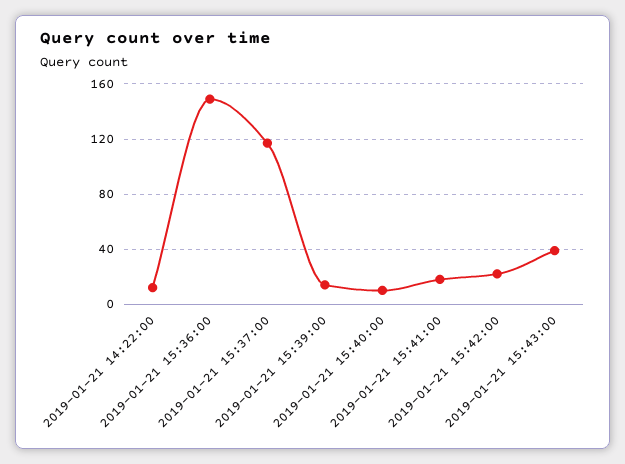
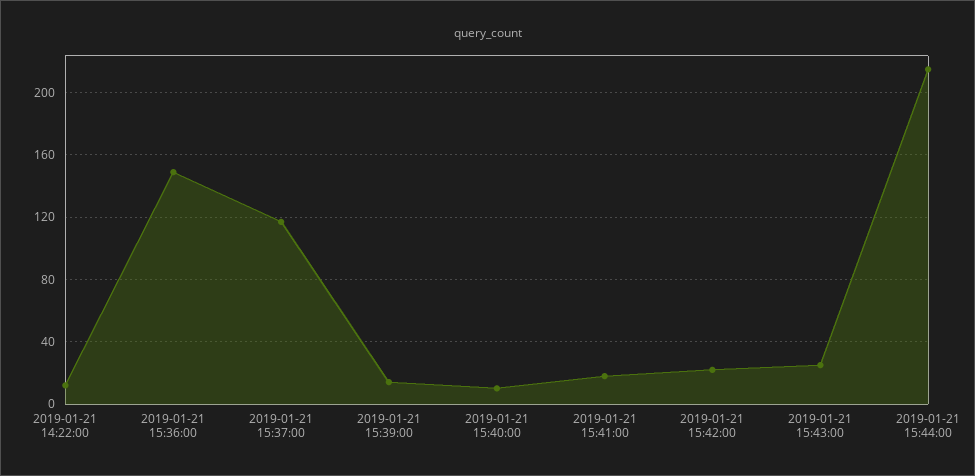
2019-01-21 15:43:00: 40 -> 25
2019-01-21 15:44:00: none -> 215

